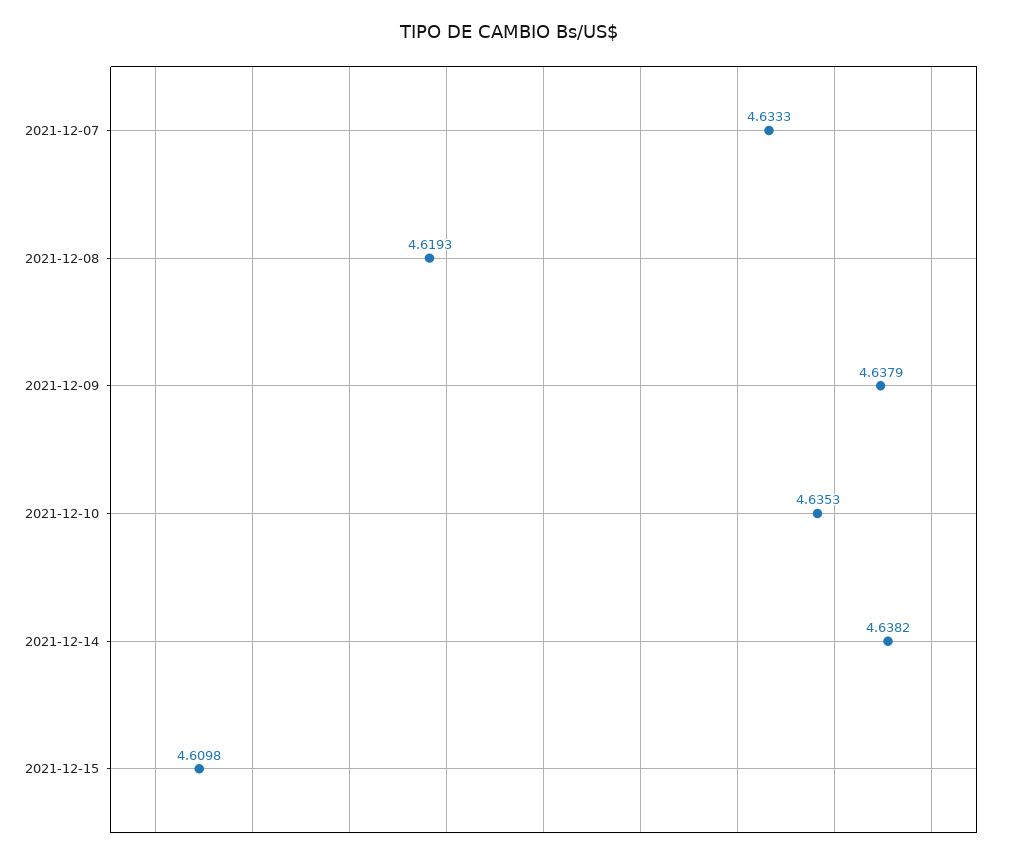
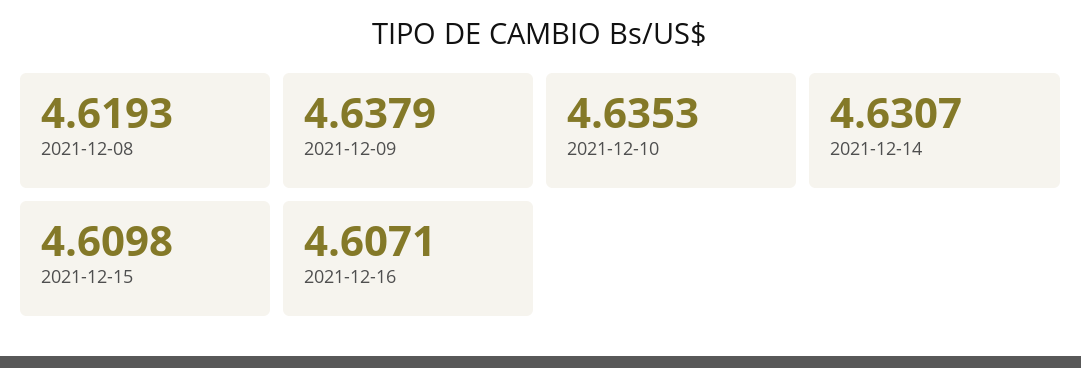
2021-12-07: 4.6333 -> none
2021-12-14: 4.6382 -> 4.6307
2021-12-16: none -> 4.6071

